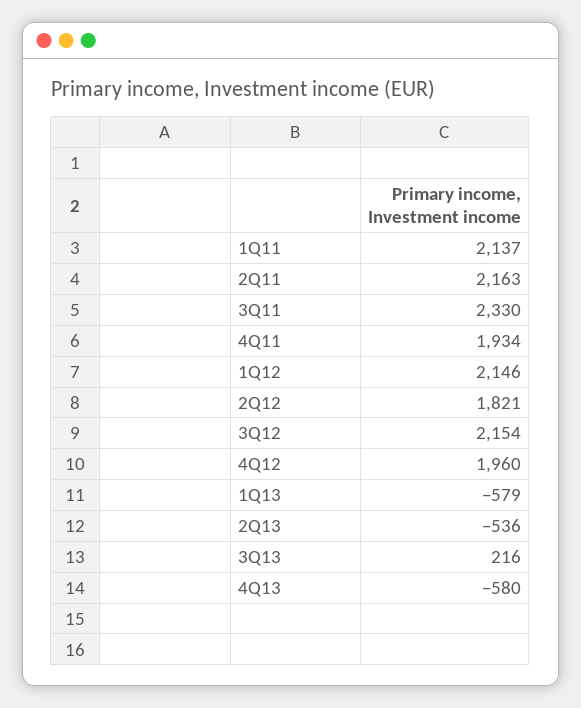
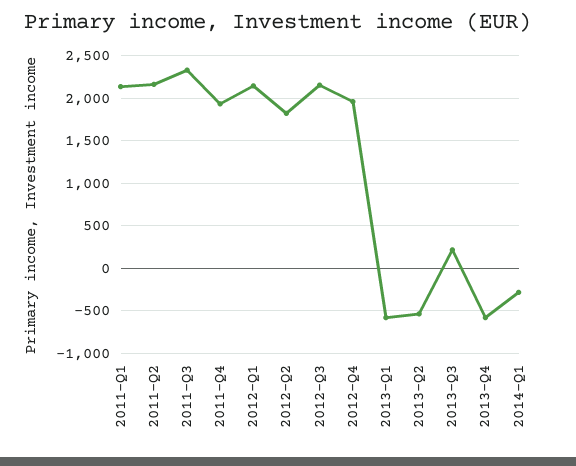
2014-Q1: none -> -300

